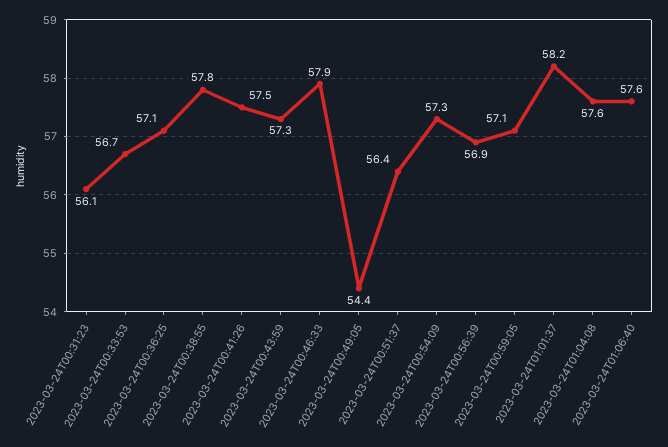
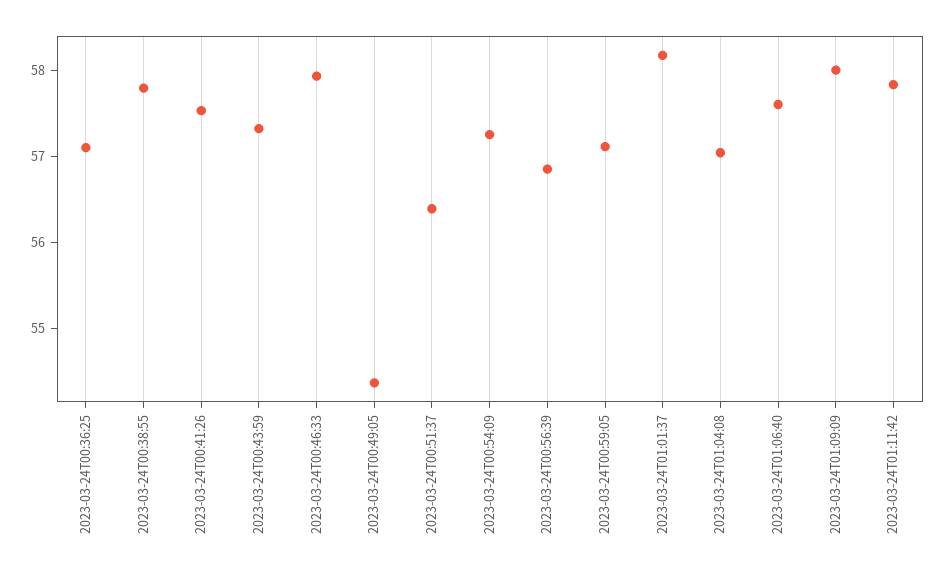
2023-03-24T00:31:23: 56.1 -> none
2023-03-24T00:33:53: 56.7 -> none
2023-03-24T01:04:08: 57.6 -> 57
2023-03-24T01:09:09: none -> 58
2023-03-24T01:11:42: none -> 57.8

